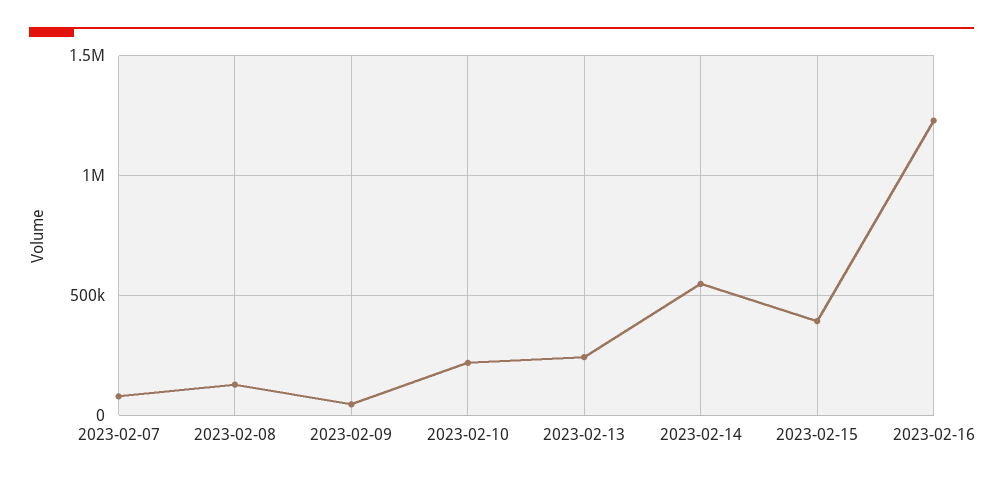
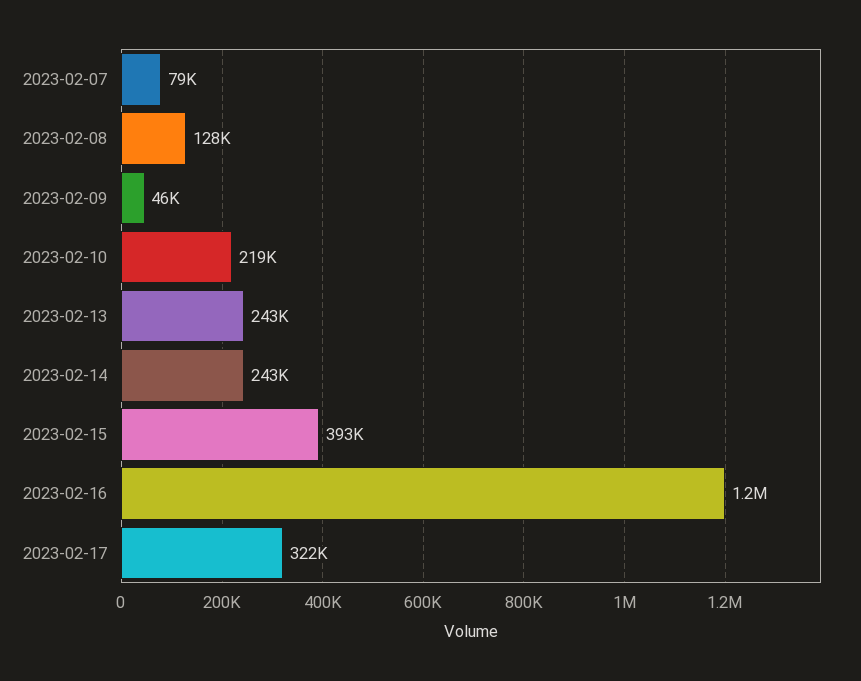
2023-02-14: 550000 -> 243000
2023-02-17: none -> 322000

